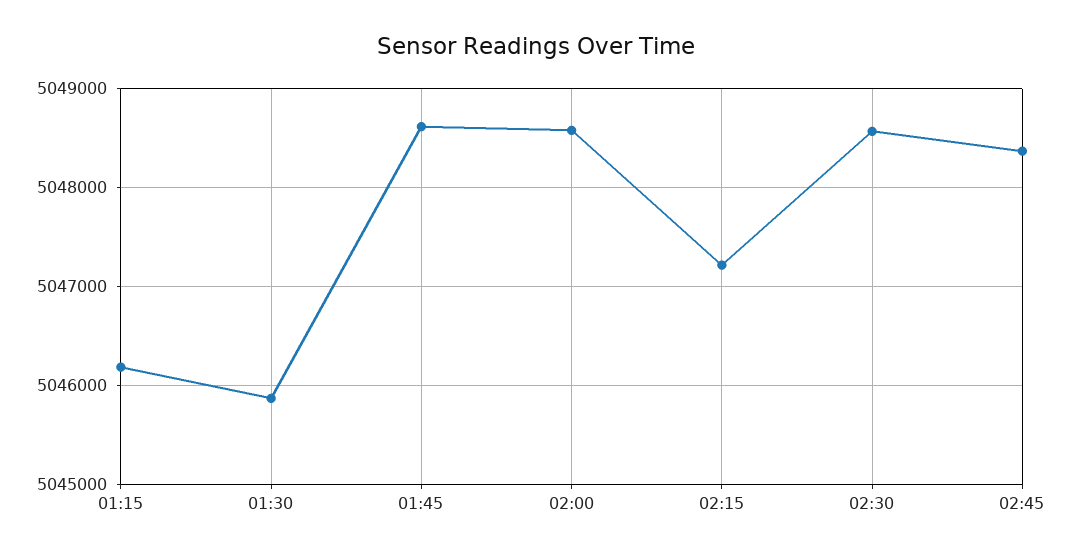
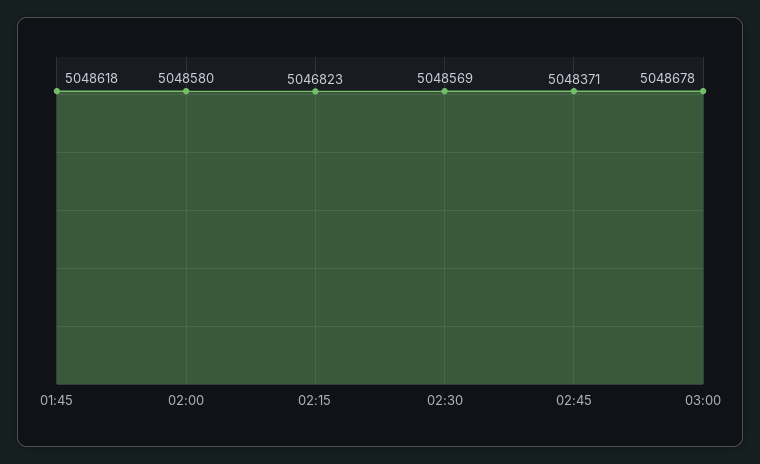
01:15: 5046200 -> none
01:30: 5045900 -> none
02:15: 5047200 -> 5046823
03:00: none -> 5048678

